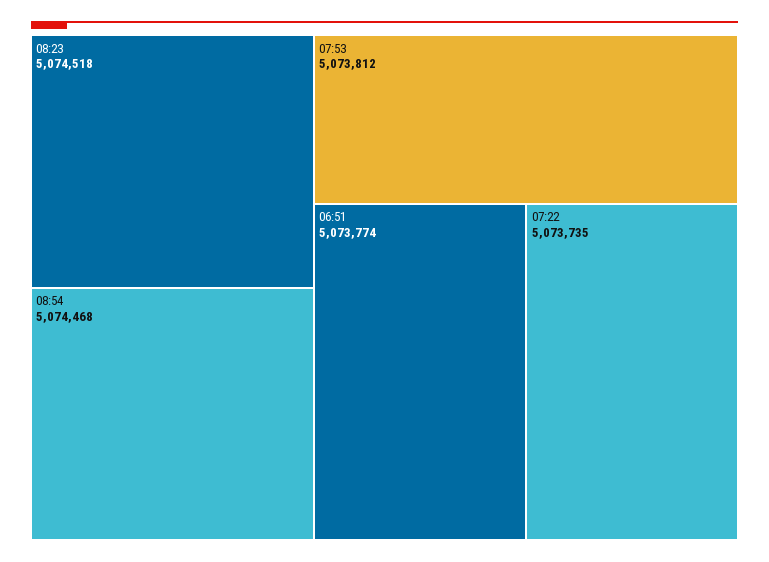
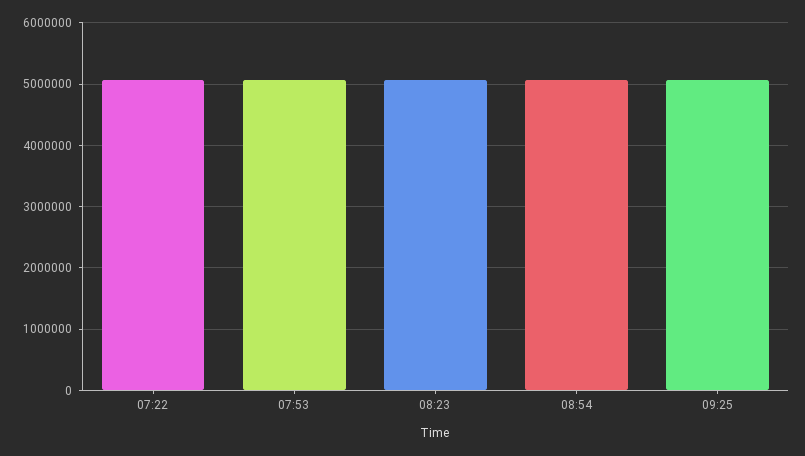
06:51: 5073774 -> none
09:25: none -> 5100000

